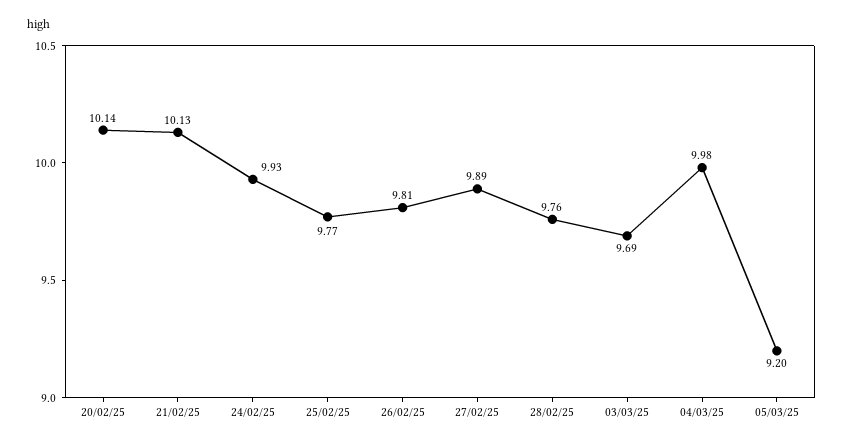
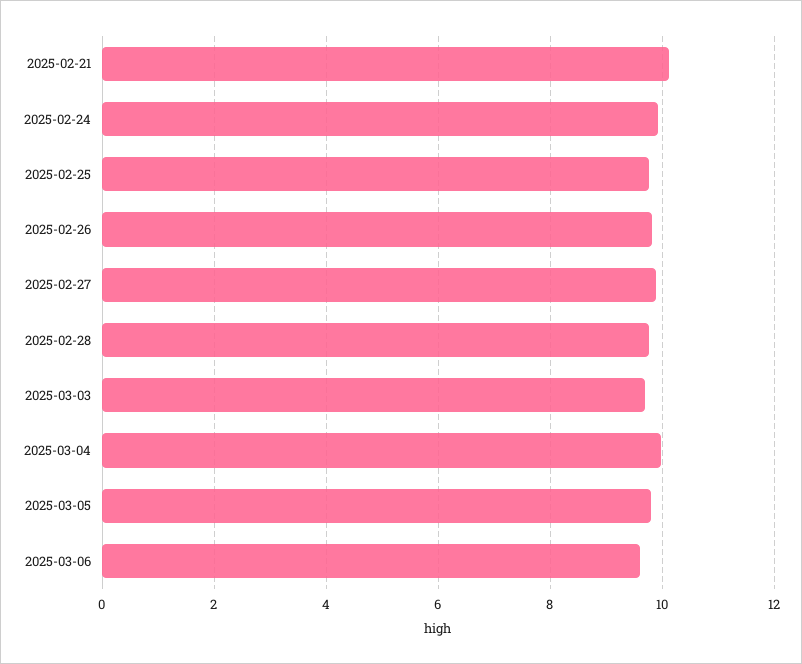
20/02/25: 10.14 -> none
05/03/25: 9.2 -> 9.8
2025-03-06: none -> 9.6

